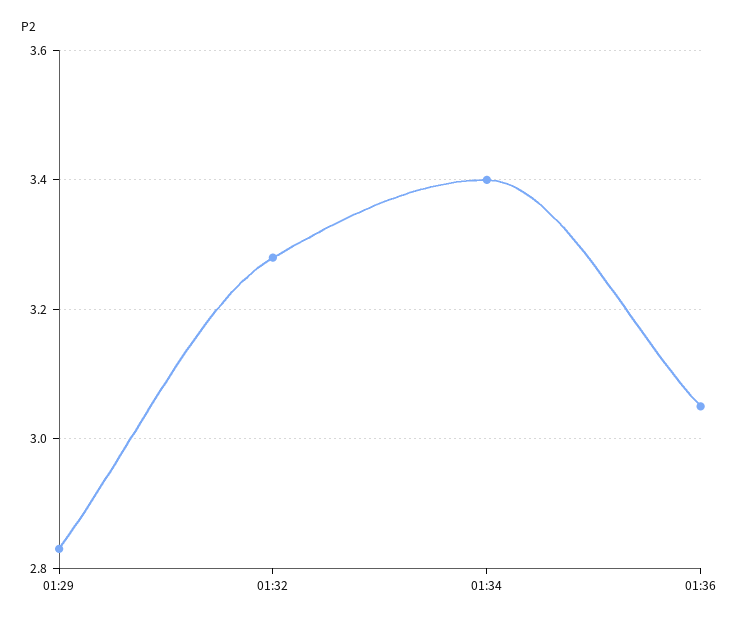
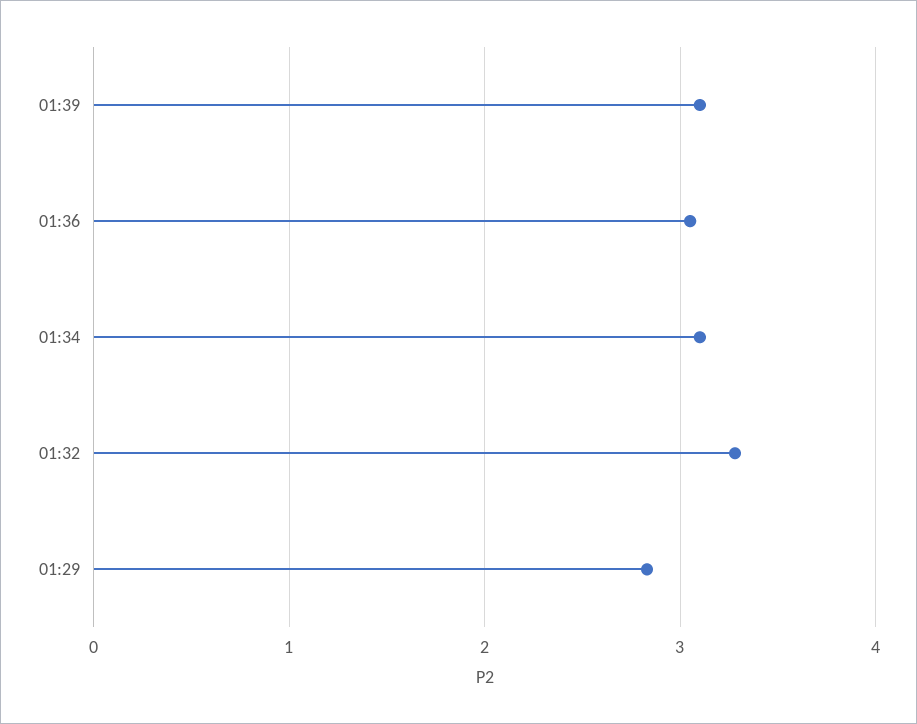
01:34: 3.4 -> 3.1
01:39: none -> 3.1

